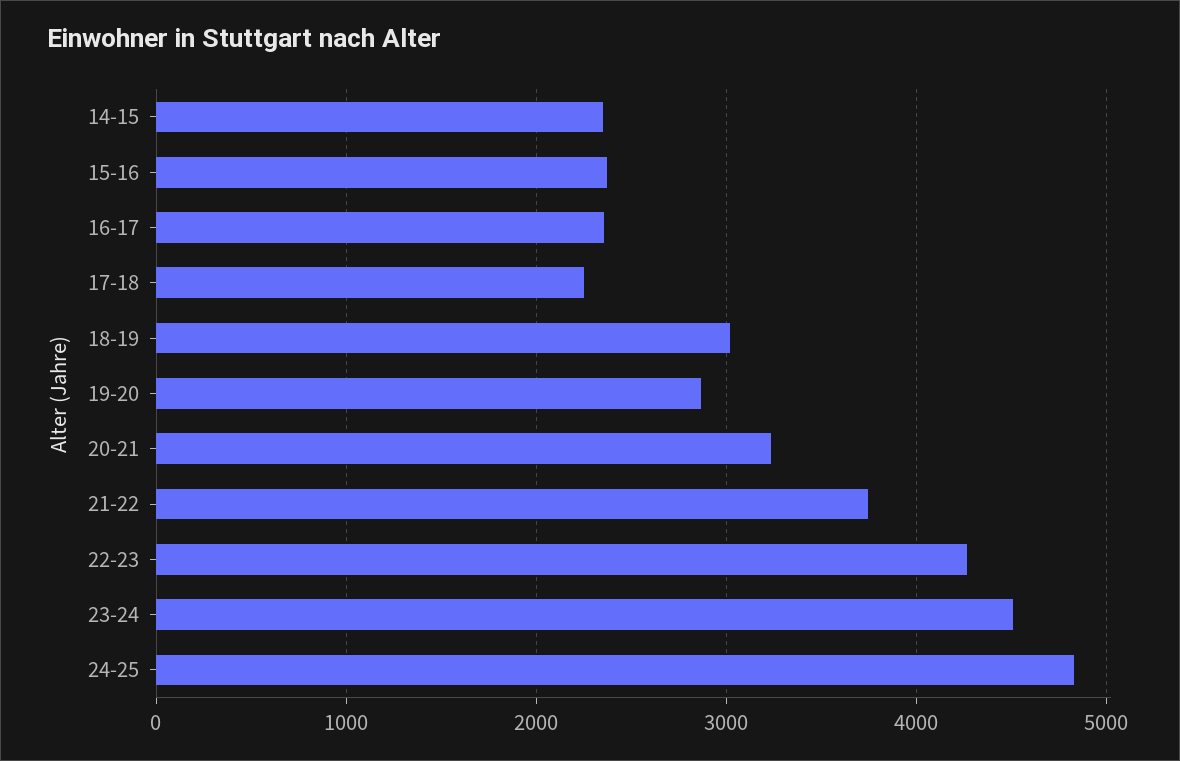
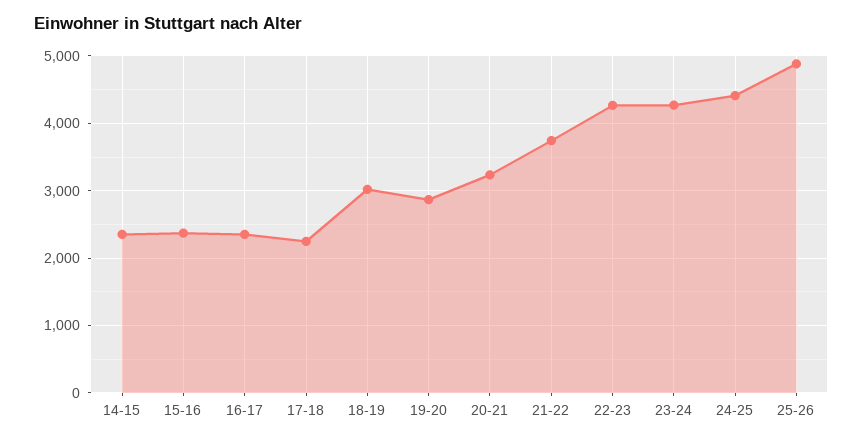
23-24: 4500 -> 4300
24-25: 4800 -> 4400
25-26: none -> 4900

